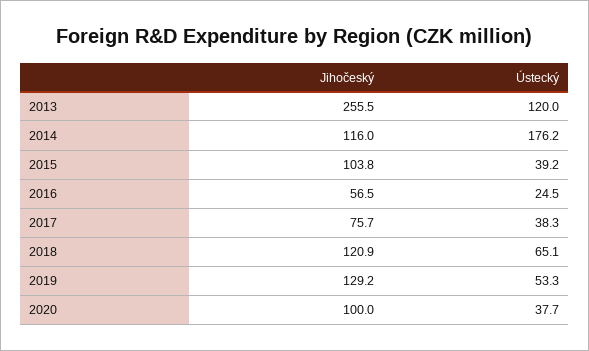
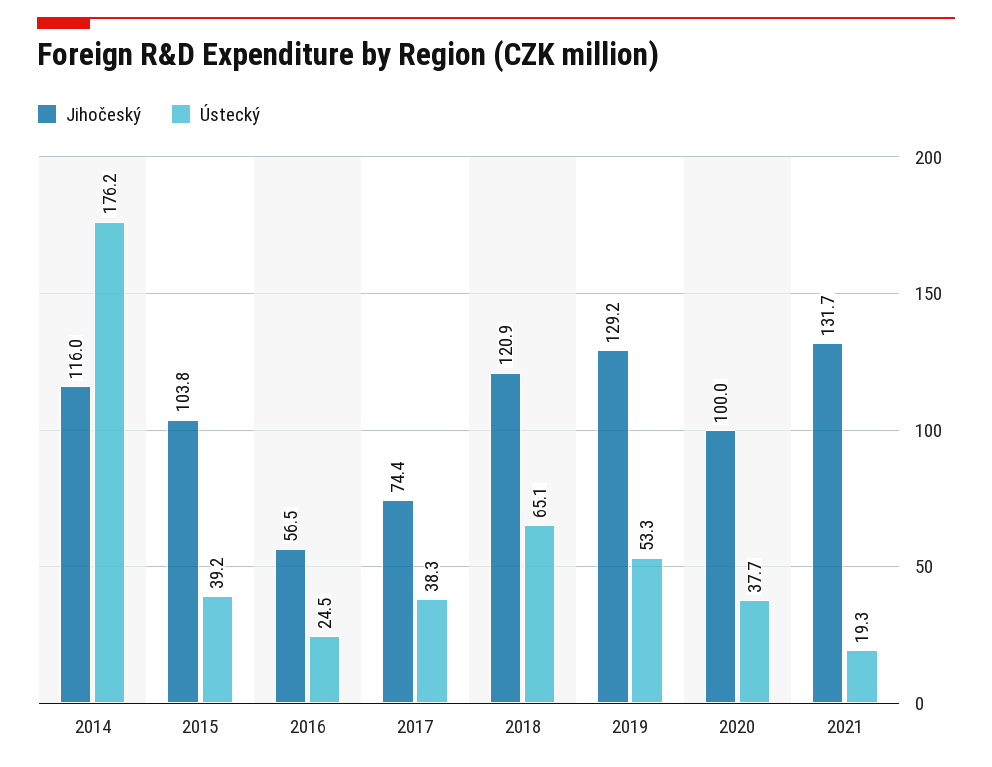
Jihočeský, 2013: 255.5 -> none
Ústecký, 2013: 120 -> none
Jihočeský, 2017: 75.7 -> 74.4
Jihočeský, 2021: none -> 131.7
Ústecký, 2021: none -> 19.3

